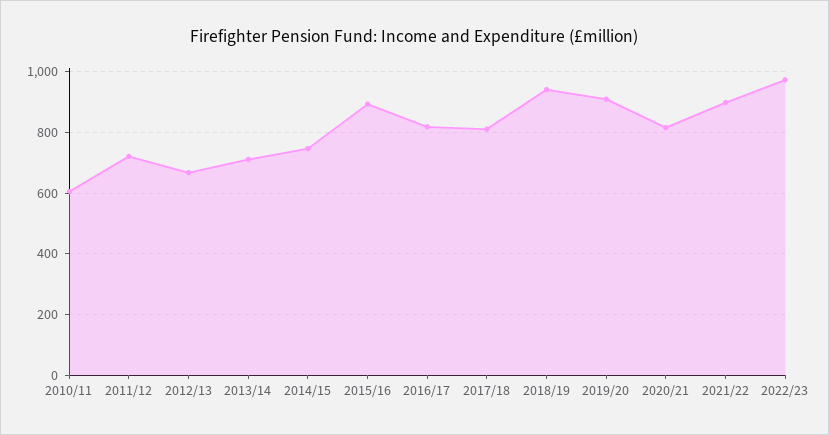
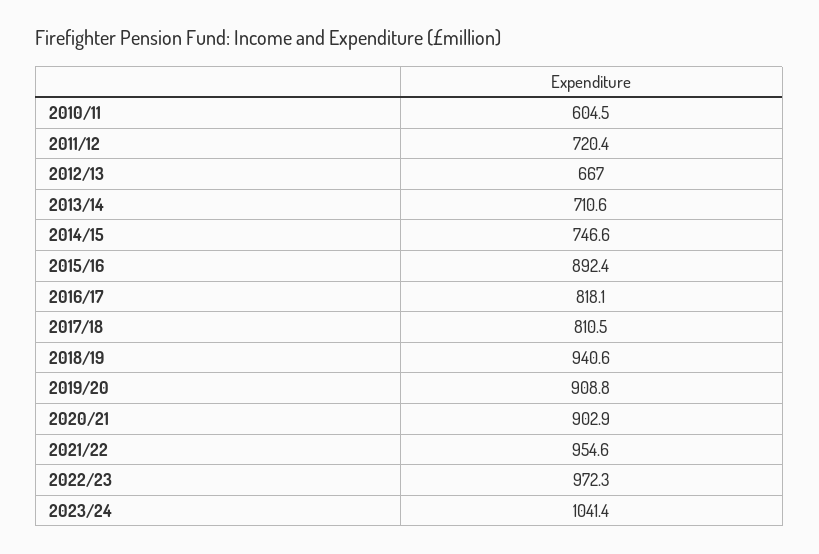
2020/21: 820 -> 902.9
2021/22: 900 -> 954.6
2023/24: none -> 1041.4

